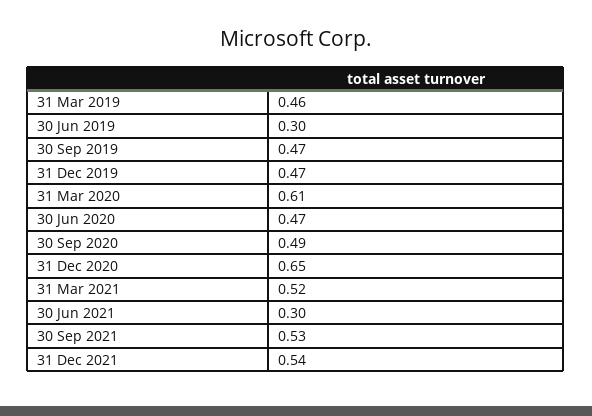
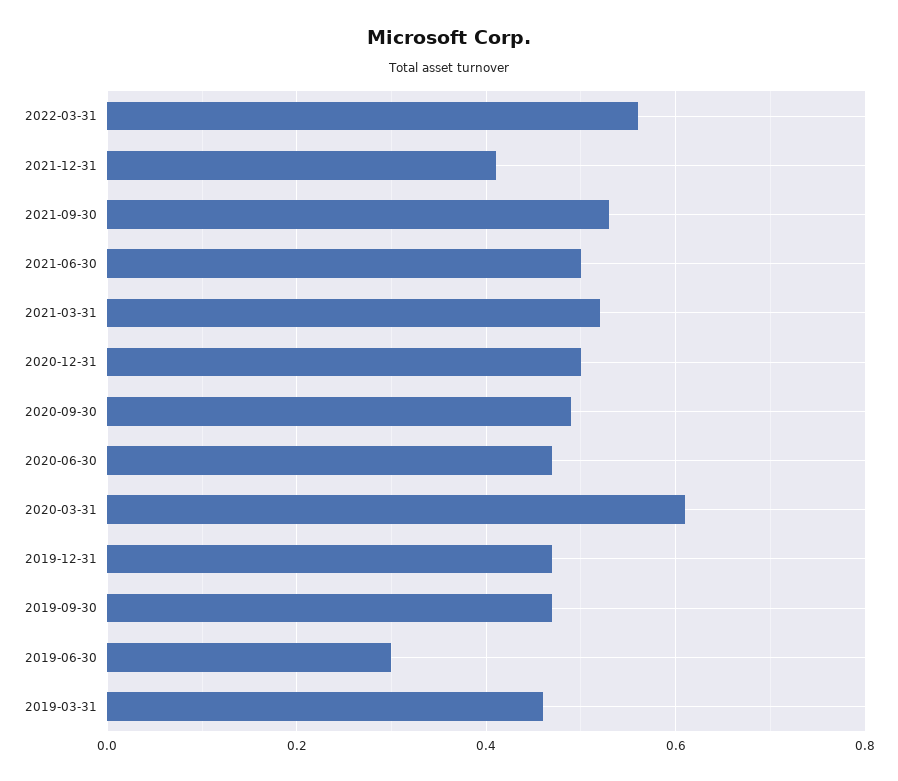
31 Dec 2020: 0.65 -> 0.5
30 Jun 2021: 0.3 -> 0.5
31 Dec 2021: 0.54 -> 0.4
2022-03-31: none -> 0.55

